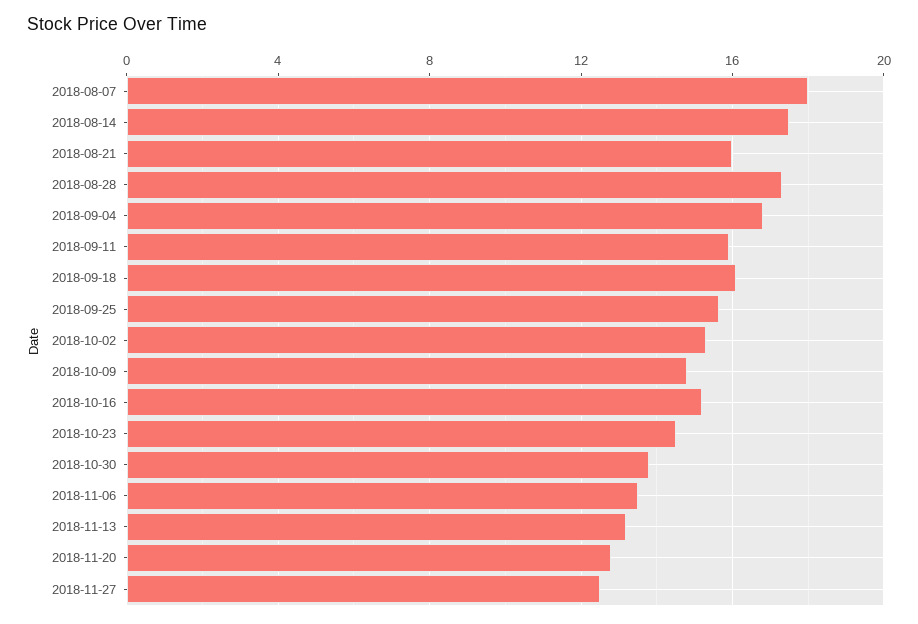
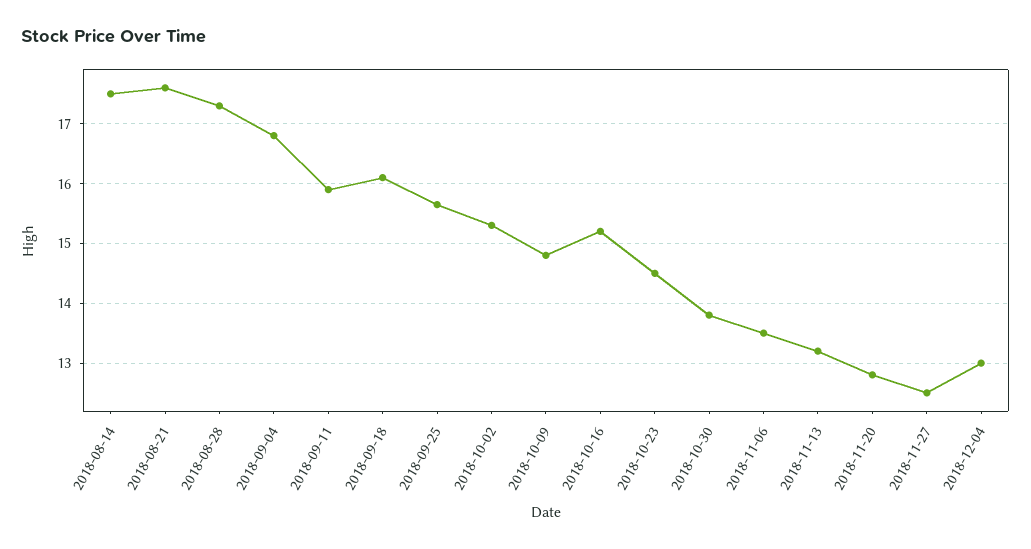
2018-08-07: 18 -> none
2018-08-21: 16 -> 17.6
2018-12-04: none -> 13

